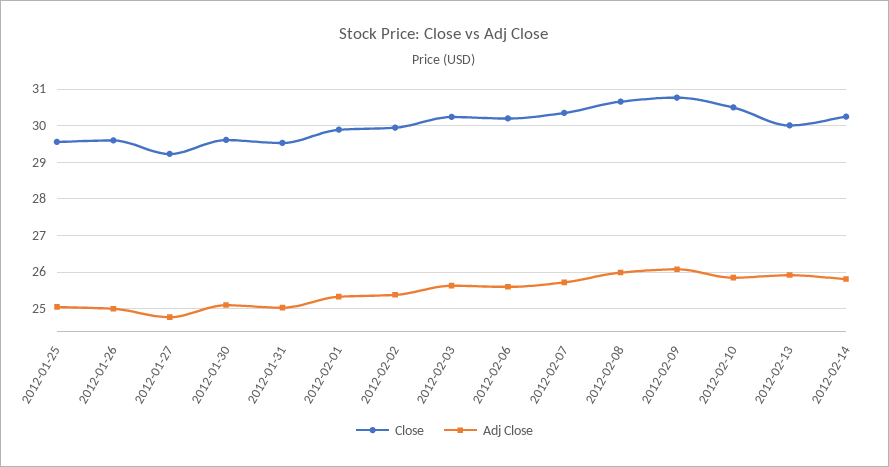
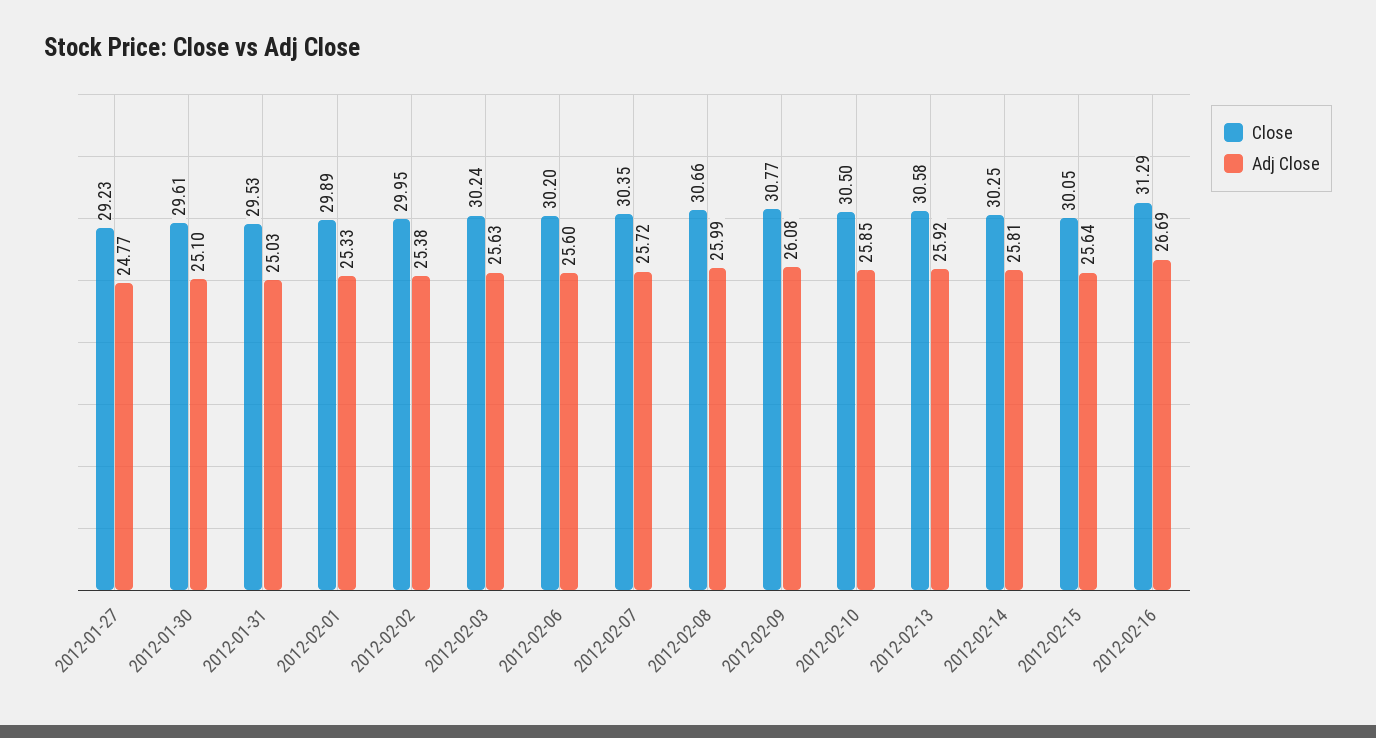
Close, 2012-01-25: 29.6 -> none
Adj Close, 2012-01-25: 25 -> none
Close, 2012-01-26: 29.6 -> none
Adj Close, 2012-01-26: 25 -> none
Close, 2012-02-13: 30 -> 30.58
Close, 2012-02-15: none -> 30.05
Adj Close, 2012-02-15: none -> 25.64
Close, 2012-02-16: none -> 31.29
Adj Close, 2012-02-16: none -> 26.69

